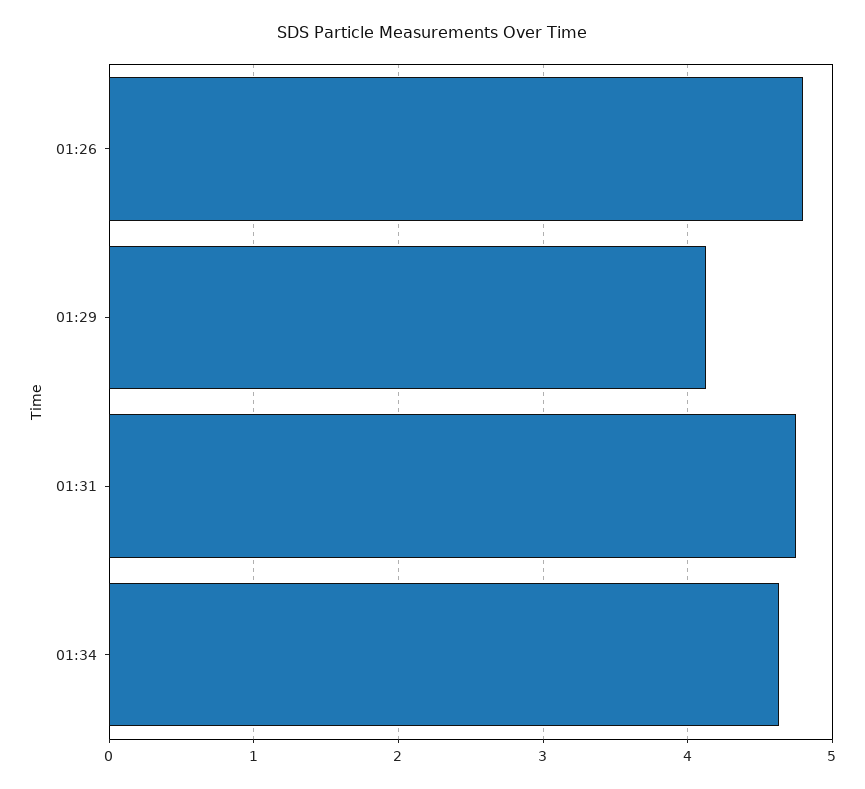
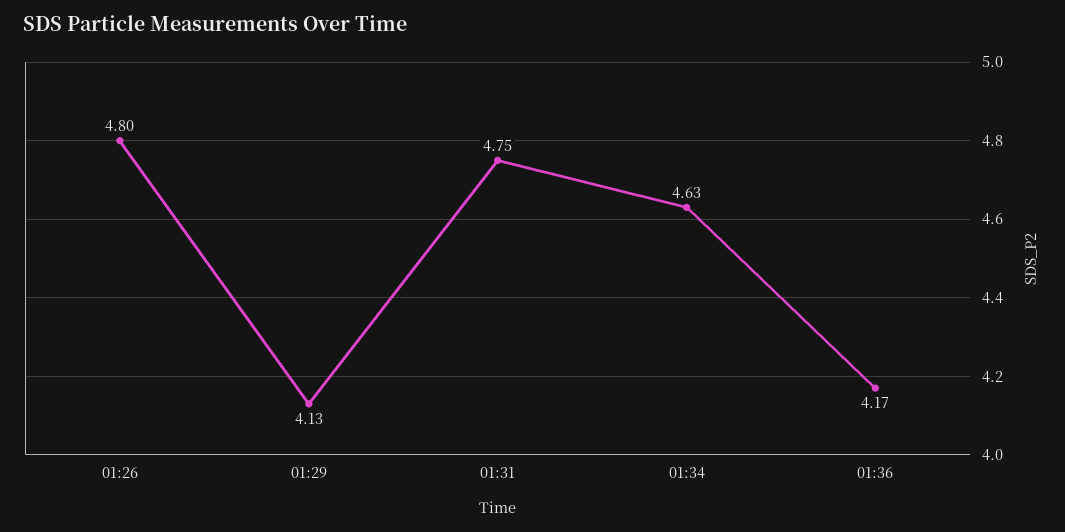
01:36: none -> 4.17

